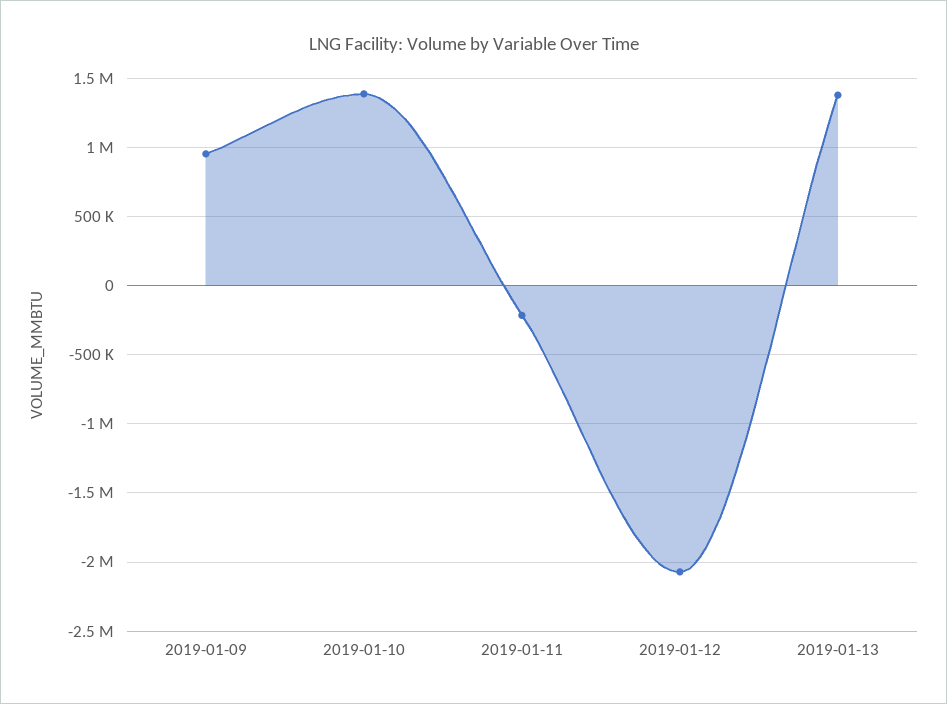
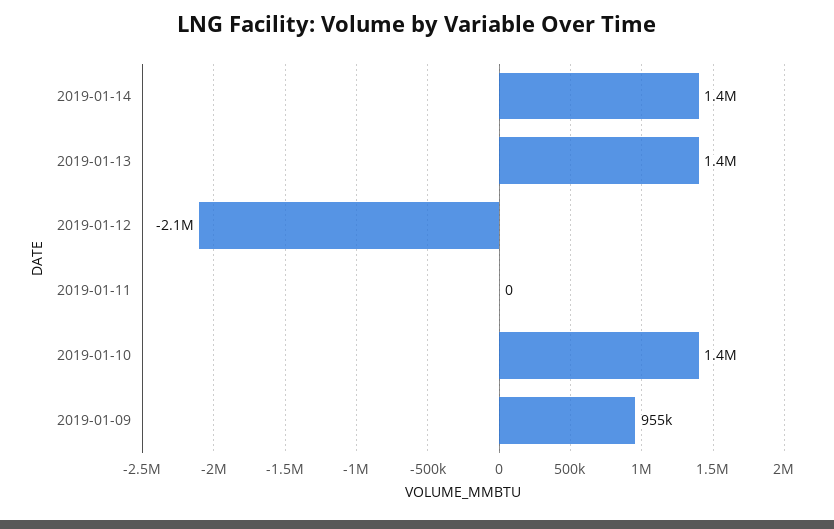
2019-01-11: -200000 -> 0
2019-01-14: none -> 1400000

